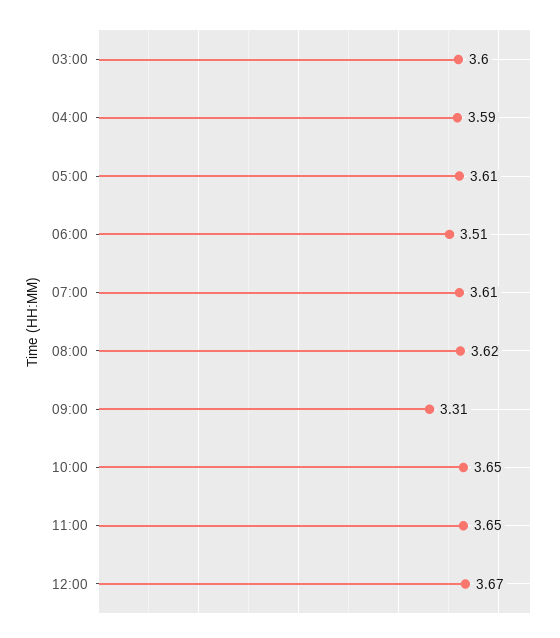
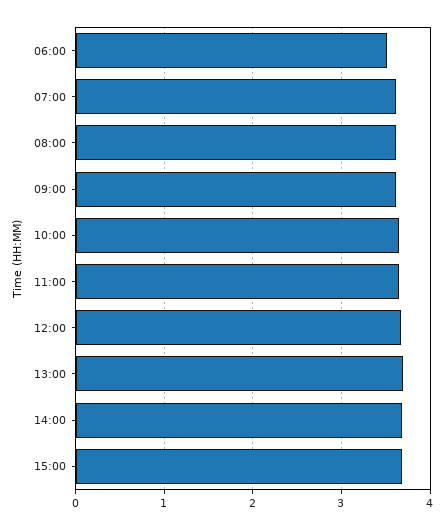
03:00: 3.6 -> none
04:00: 3.59 -> none
05:00: 3.61 -> none
09:00: 3.31 -> 3.6
13:00: none -> 3.7
14:00: none -> 3.7
15:00: none -> 3.7

